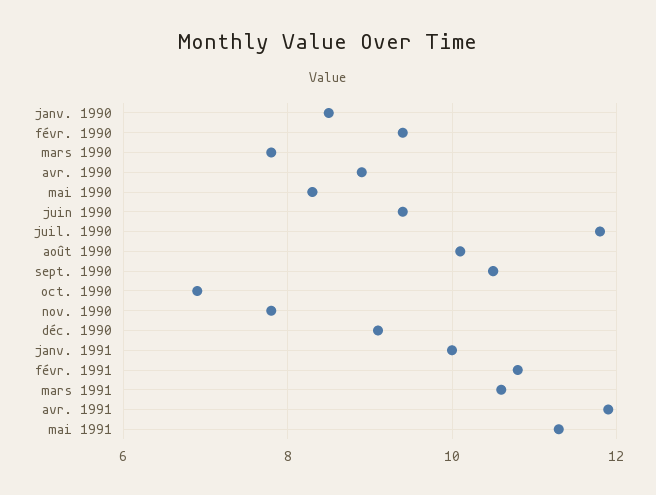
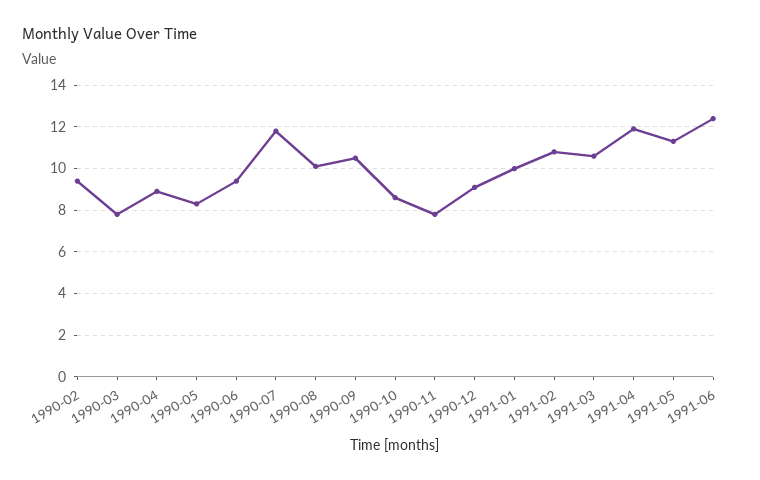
janv. 1990: 8.5 -> none
oct. 1990: 7 -> 8.5
1991-06: none -> 12.5

